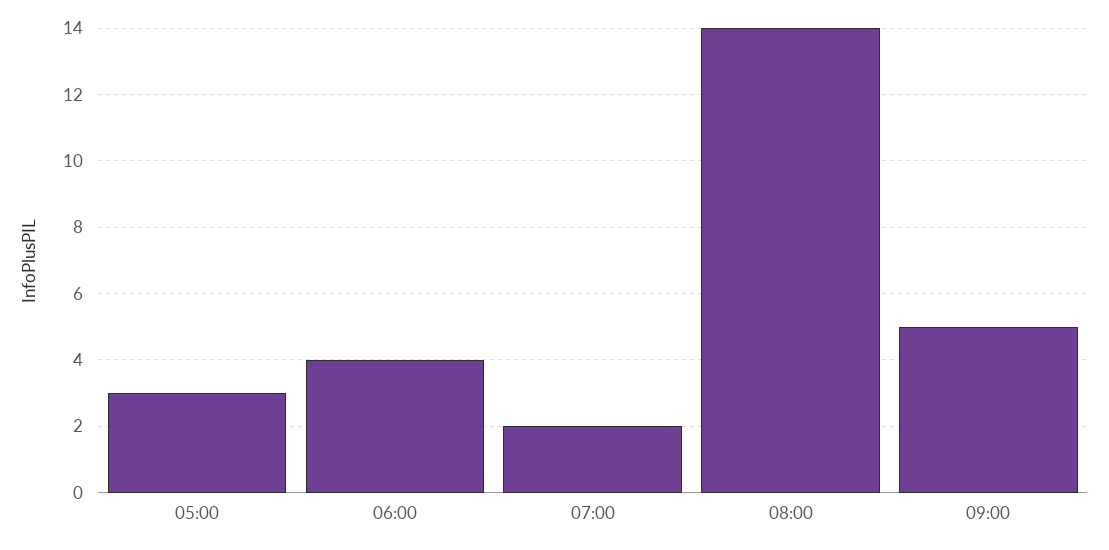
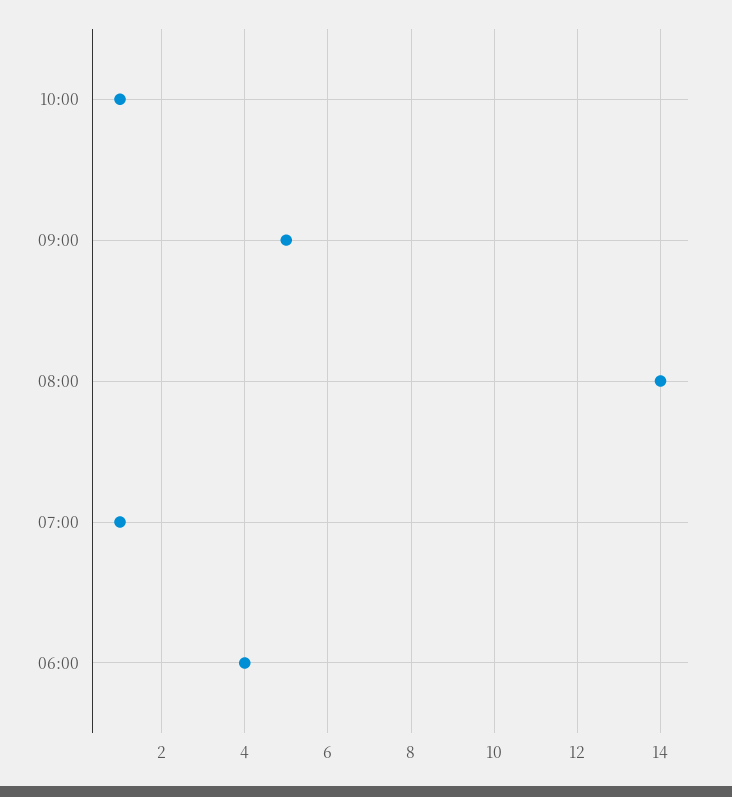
05:00: 3 -> none
07:00: 2 -> 1
10:00: none -> 1

